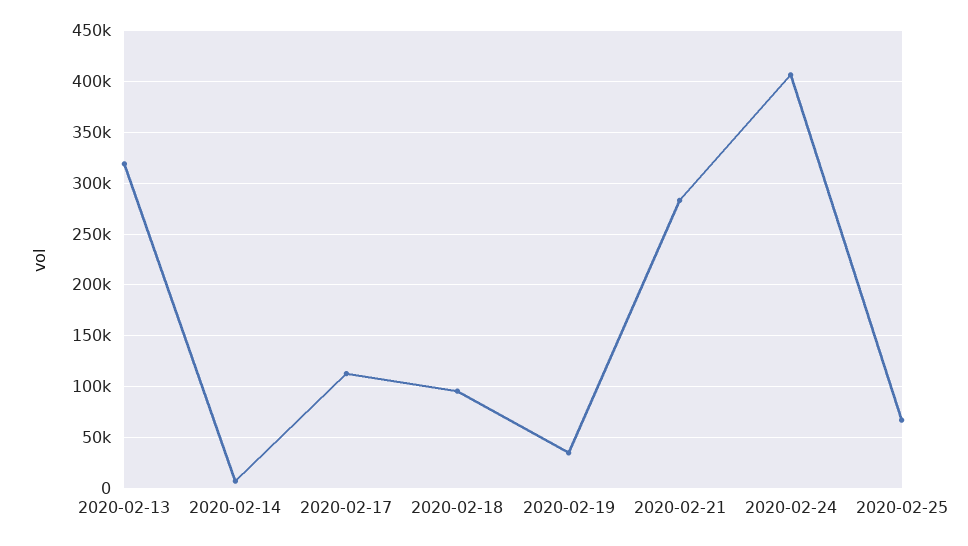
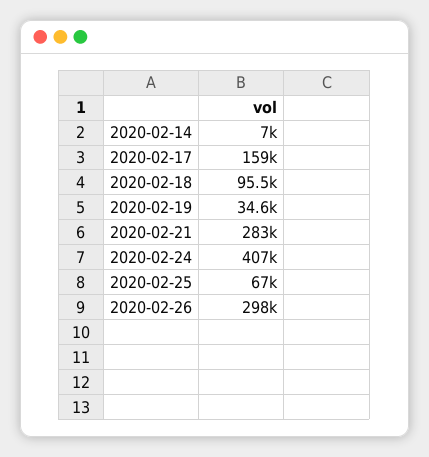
2020-02-13: 320000 -> none
2020-02-17: 110000 -> 159000
2020-02-26: none -> 298000

